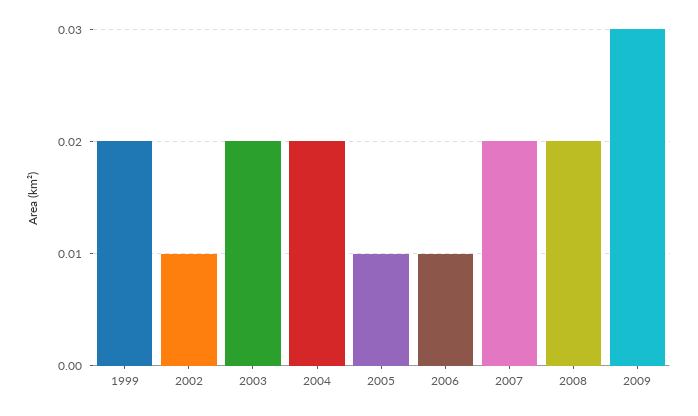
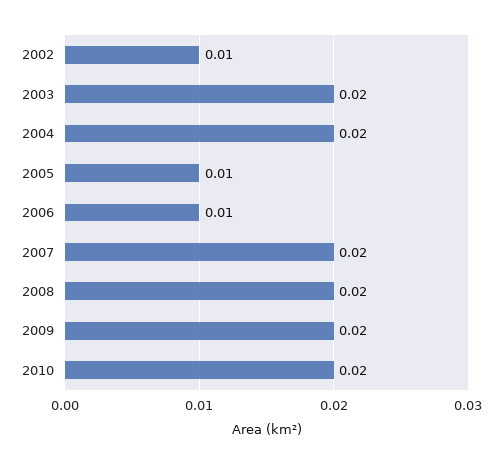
1999: 0.02 -> none
2009: 0.03 -> 0.02
2010: none -> 0.02

